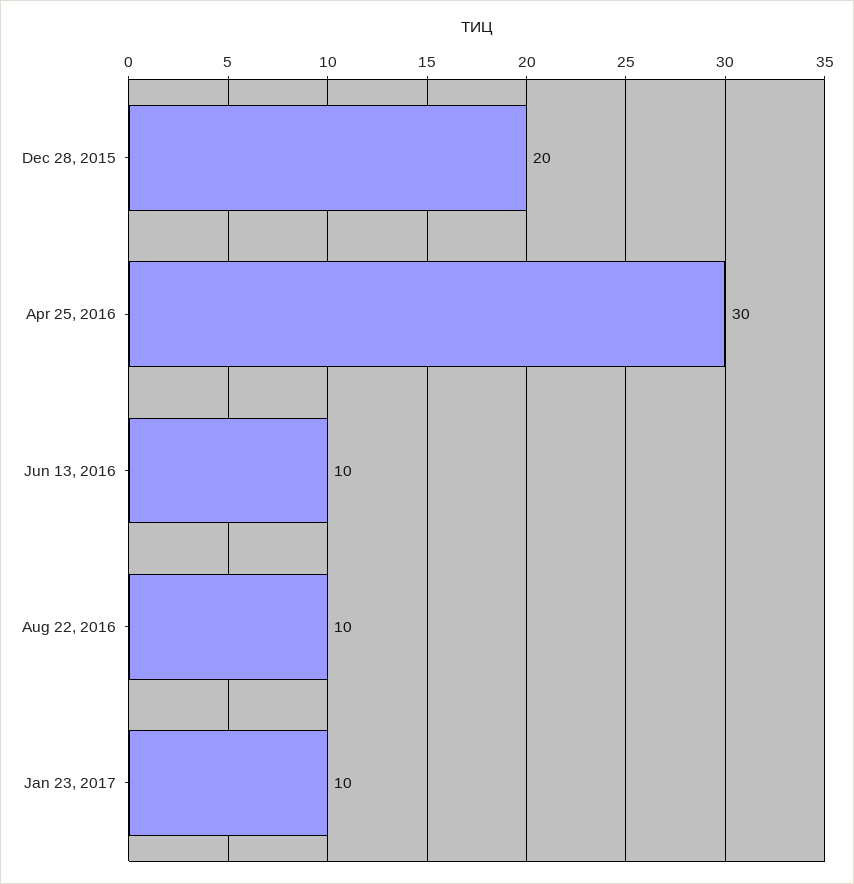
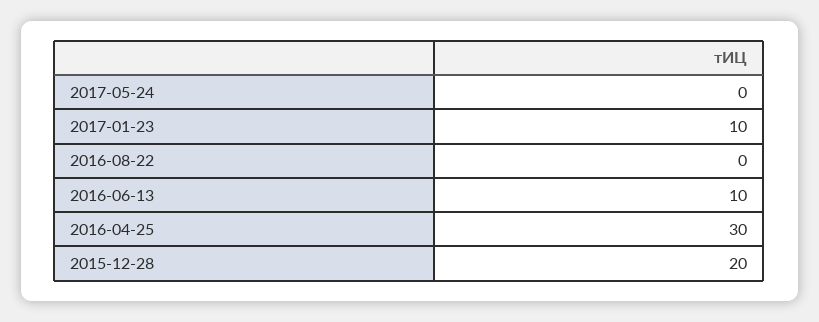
Aug 22, 2016: 10 -> 0
2017-05-24: none -> 0

